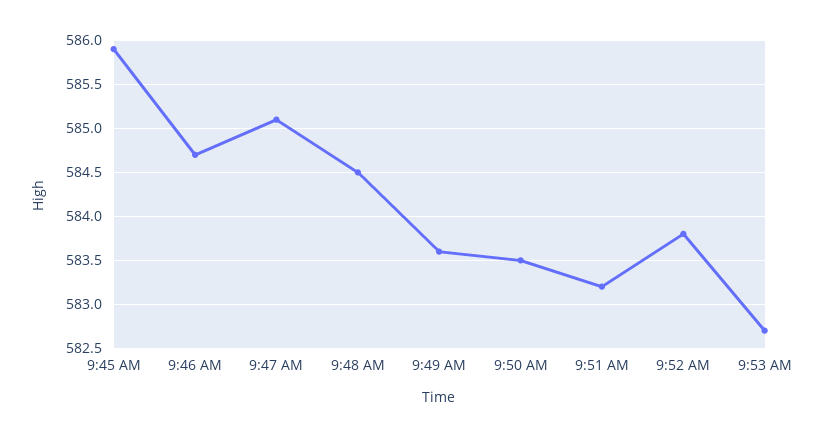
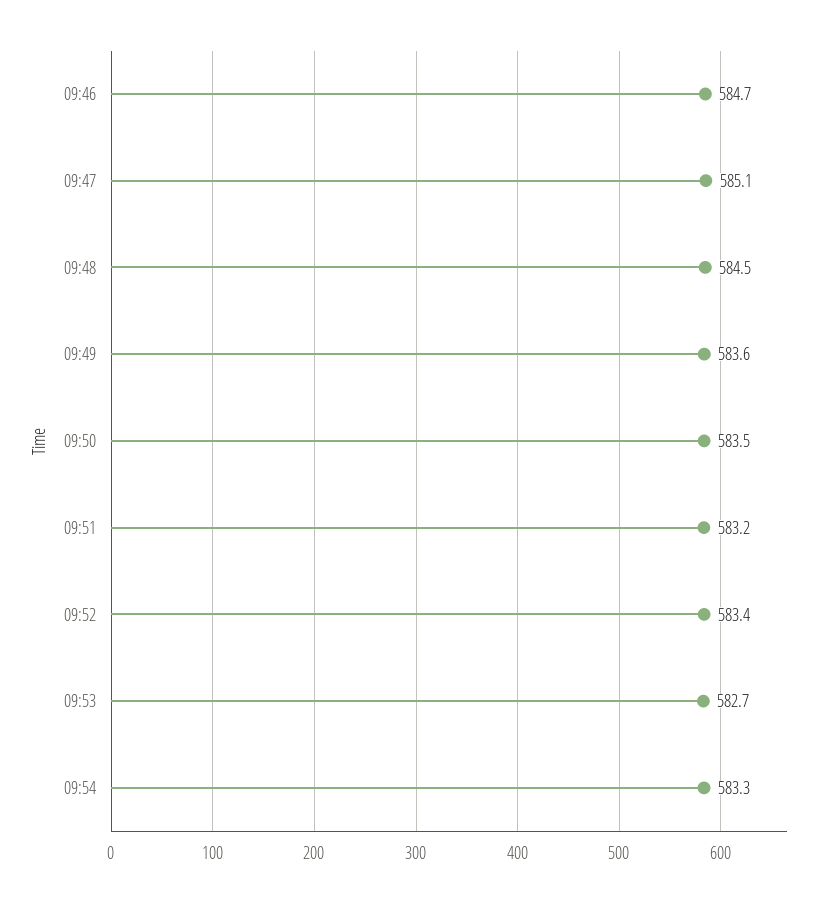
9:45 AM: 585.9 -> none
9:52 AM: 583.8 -> 583.4
09:54: none -> 583.3

